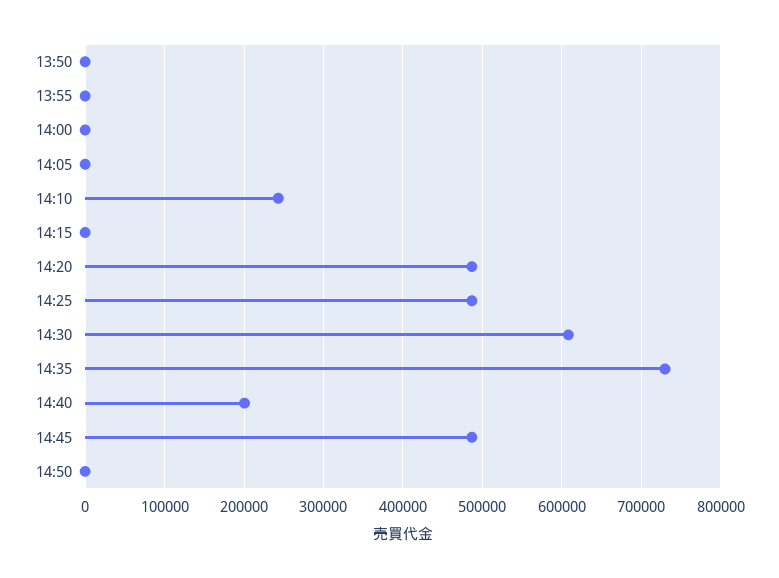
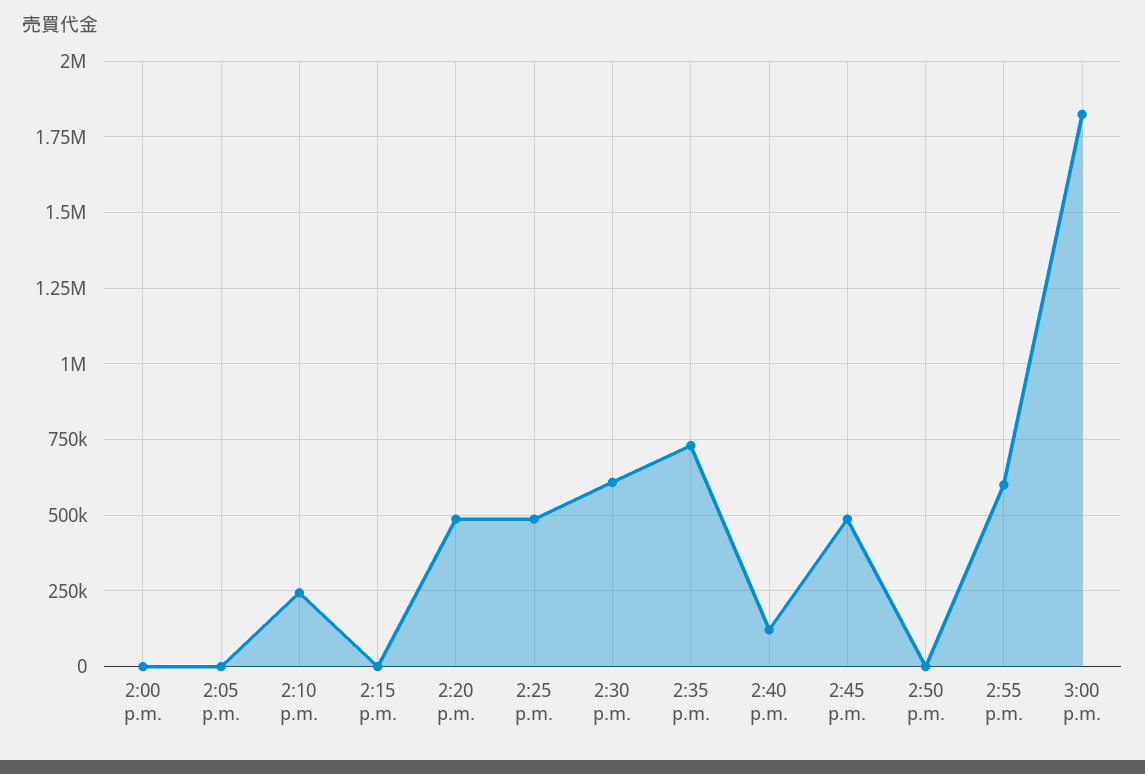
13:50: 0 -> none
13:55: 0 -> none
14:40: 200000 -> 125000
2:55 p.m.: none -> 600000
3:00 p.m.: none -> 1825000

